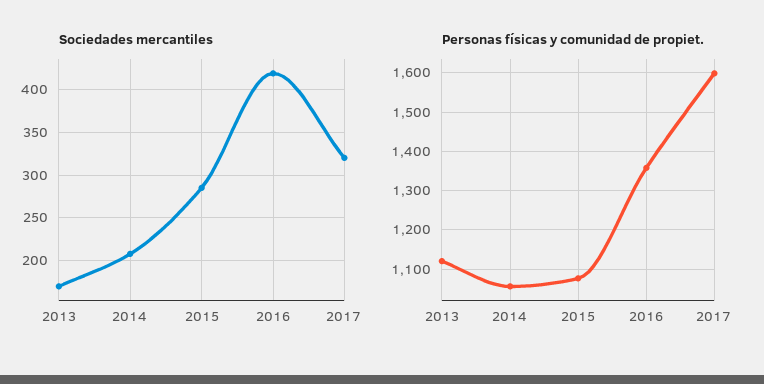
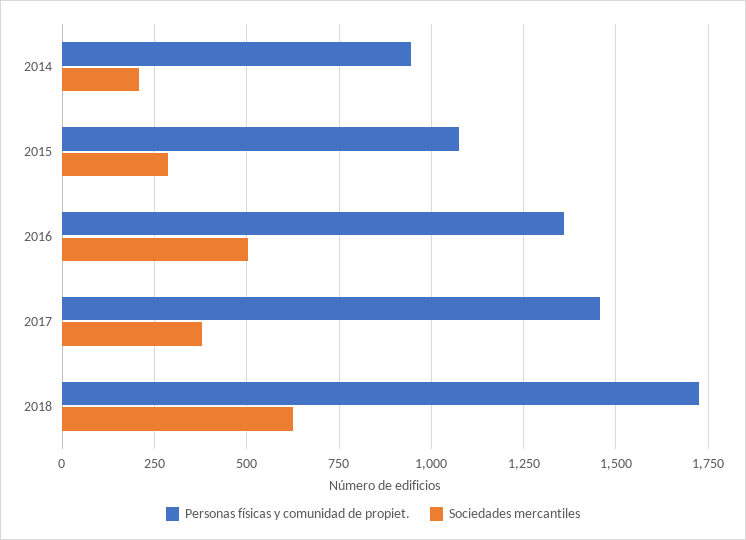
Sociedades mercantiles, 2013: 170 -> none
Sociedades mercantiles, 2016: 420 -> 500
Sociedades mercantiles, 2017: 320 -> 375
Personas físicas y comunidad de propiet., 2013: 1120 -> none
Personas físicas y comunidad de propiet., 2014: 1060 -> 950
Personas físicas y comunidad de propiet., 2017: 1600 -> 1450
Personas físicas y comunidad de propiet., 2018: none -> 1725
Sociedades mercantiles, 2018: none -> 625

